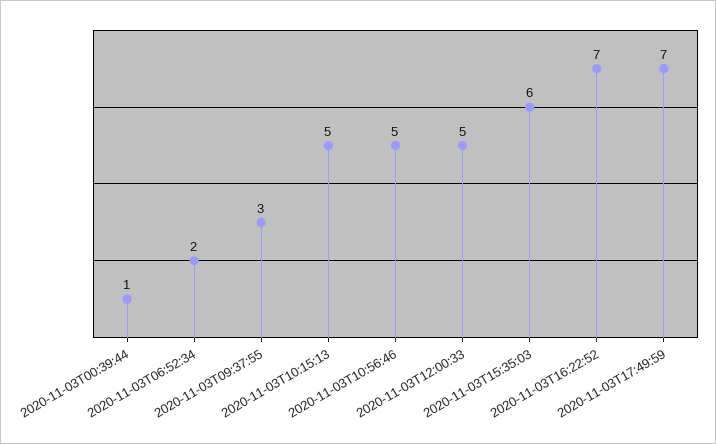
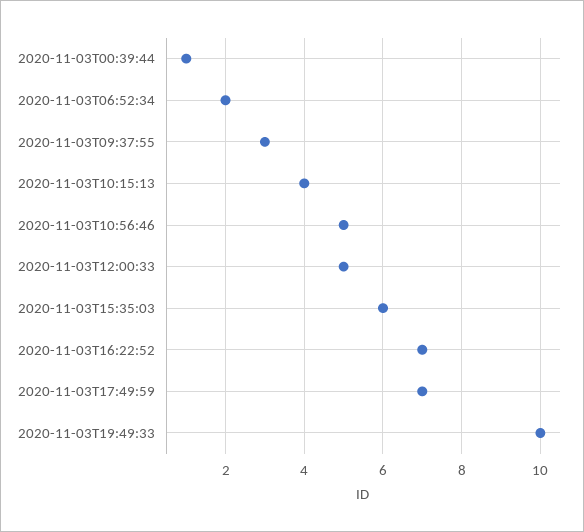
2020-11-03T10:15:13: 5 -> 4
2020-11-03T19:49:33: none -> 10

